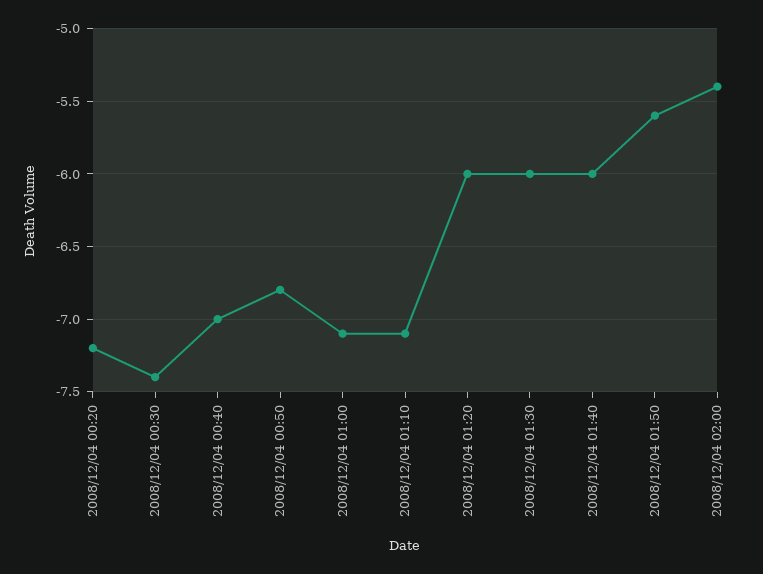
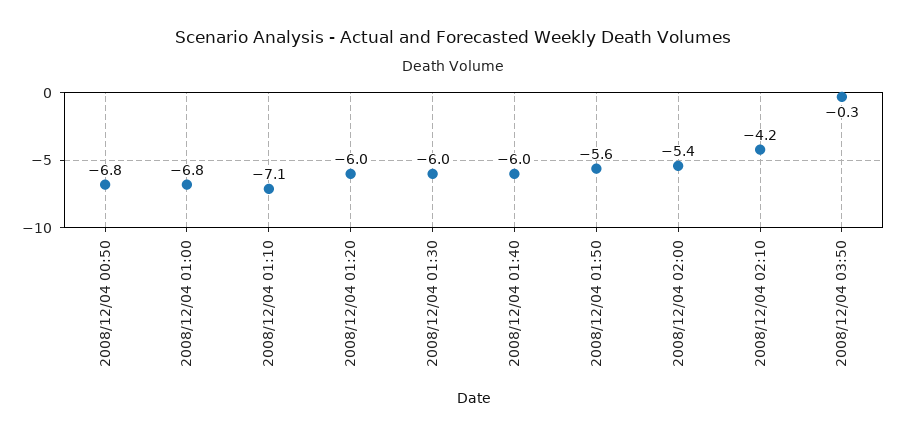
2008/12/04 00:20: -7.2 -> none
2008/12/04 00:30: -7.4 -> none
2008/12/04 00:40: -7 -> none
2008/12/04 01:00: -7.1 -> -6.8
2008/12/04 02:10: none -> -4.2
2008/12/04 03:50: none -> -0.3

